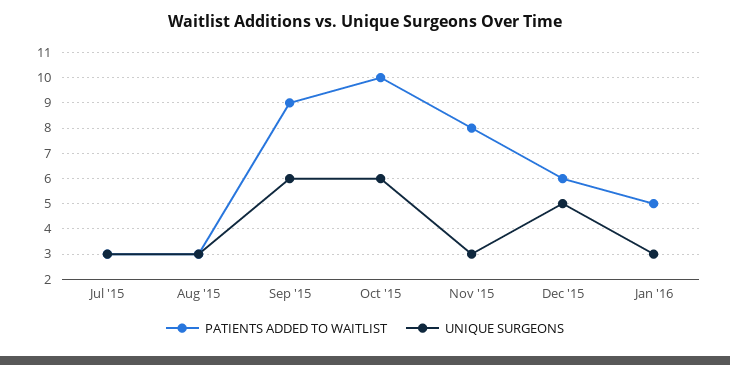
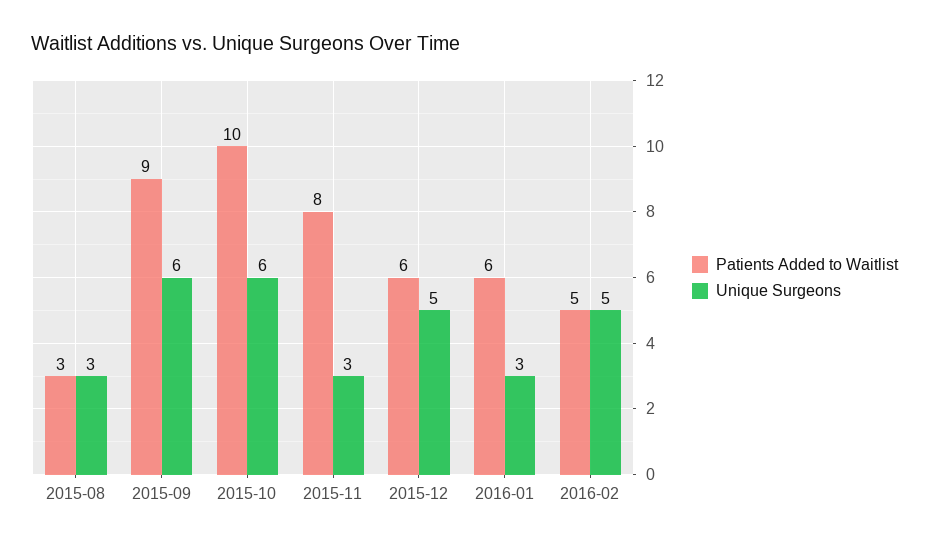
PATIENTS ADDED TO WAITLIST, Jul '15: 3 -> none
UNIQUE SURGEONS, Jul '15: 3 -> none
PATIENTS ADDED TO WAITLIST, Jan '16: 5 -> 6
PATIENTS ADDED TO WAITLIST, 2016-02: none -> 5
UNIQUE SURGEONS, 2016-02: none -> 5

